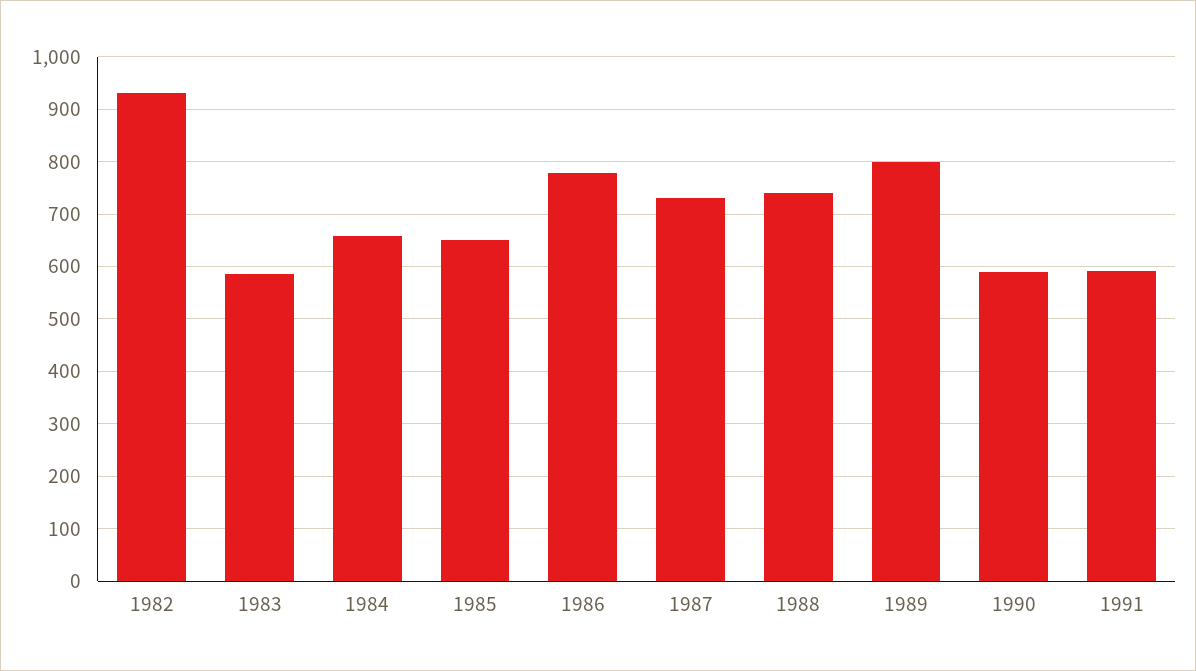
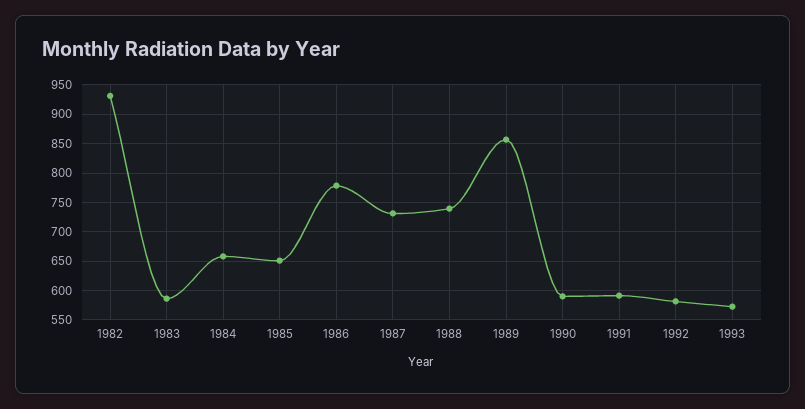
1989: 800 -> 850
1992: none -> 575
1993: none -> 575

